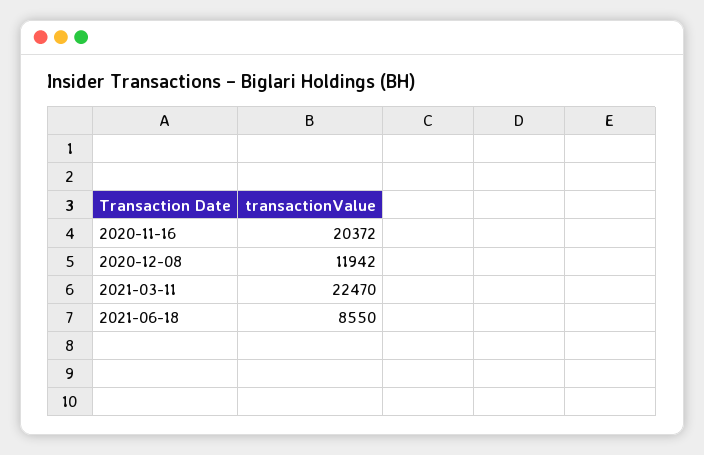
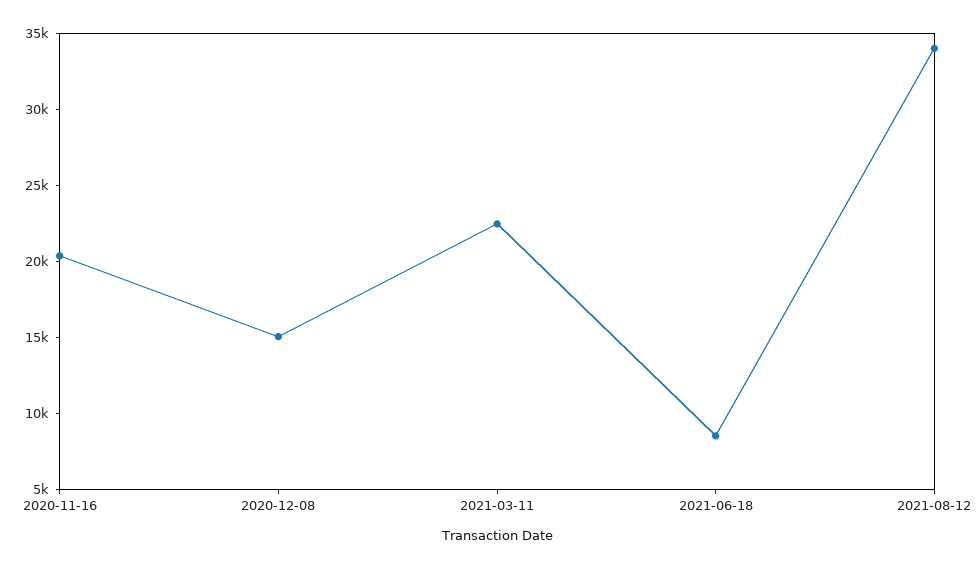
2020-12-08: 11942 -> 15000
2021-08-12: none -> 34000

